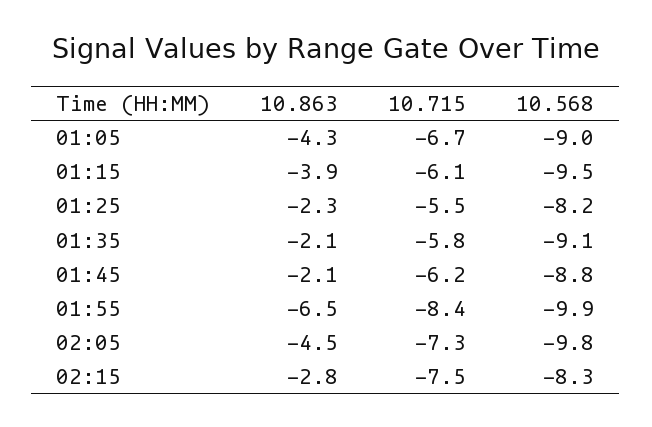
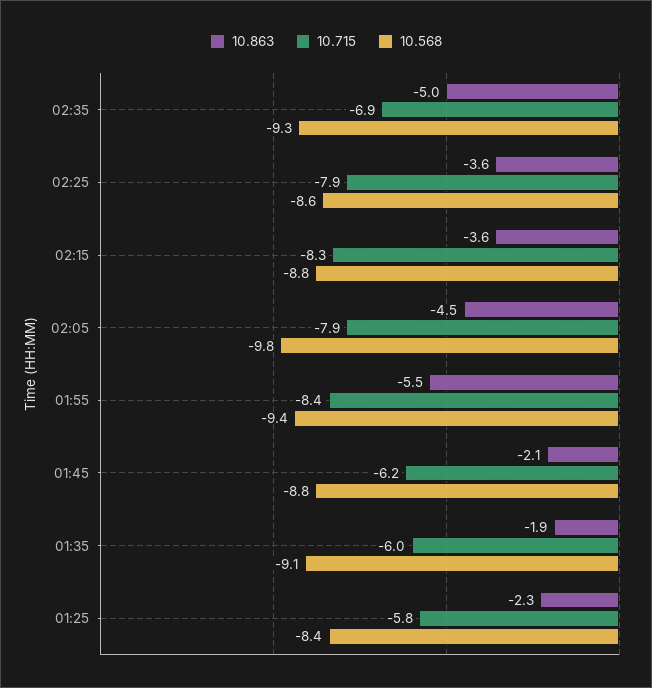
10.863, 01:05: -4.3 -> none
10.715, 01:05: -6.7 -> none
10.568, 01:05: -9 -> none
10.863, 01:15: -3.9 -> none
10.715, 01:15: -6.1 -> none
10.568, 01:15: -9.5 -> none
10.715, 01:25: -5.5 -> -5.8
10.568, 01:25: -8.2 -> -8.4
10.863, 01:35: -2.1 -> -1.9
10.715, 01:35: -5.8 -> -6
10.863, 01:55: -6.5 -> -5.5
10.568, 01:55: -9.9 -> -9.4
10.715, 02:05: -7.3 -> -7.9
10.863, 02:15: -2.8 -> -3.6
10.715, 02:15: -7.5 -> -8.3
10.568, 02:15: -8.3 -> -8.8
10.863, 02:35: none -> -5
10.715, 02:35: none -> -6.9
10.568, 02:35: none -> -9.3
10.863, 02:25: none -> -3.6
10.715, 02:25: none -> -7.9
10.568, 02:25: none -> -8.6

